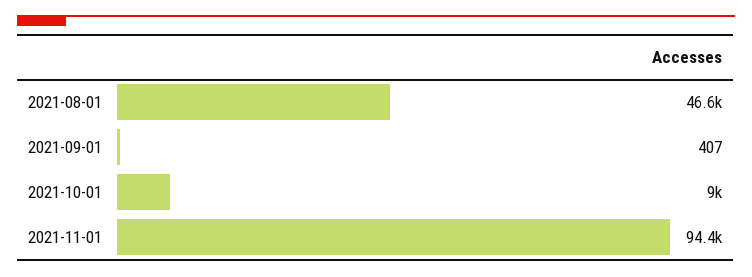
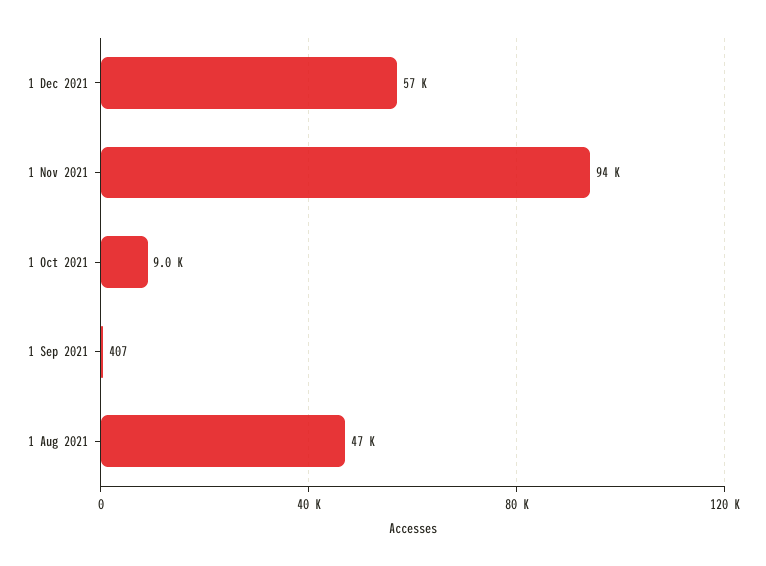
1 Dec 2021: none -> 57000

